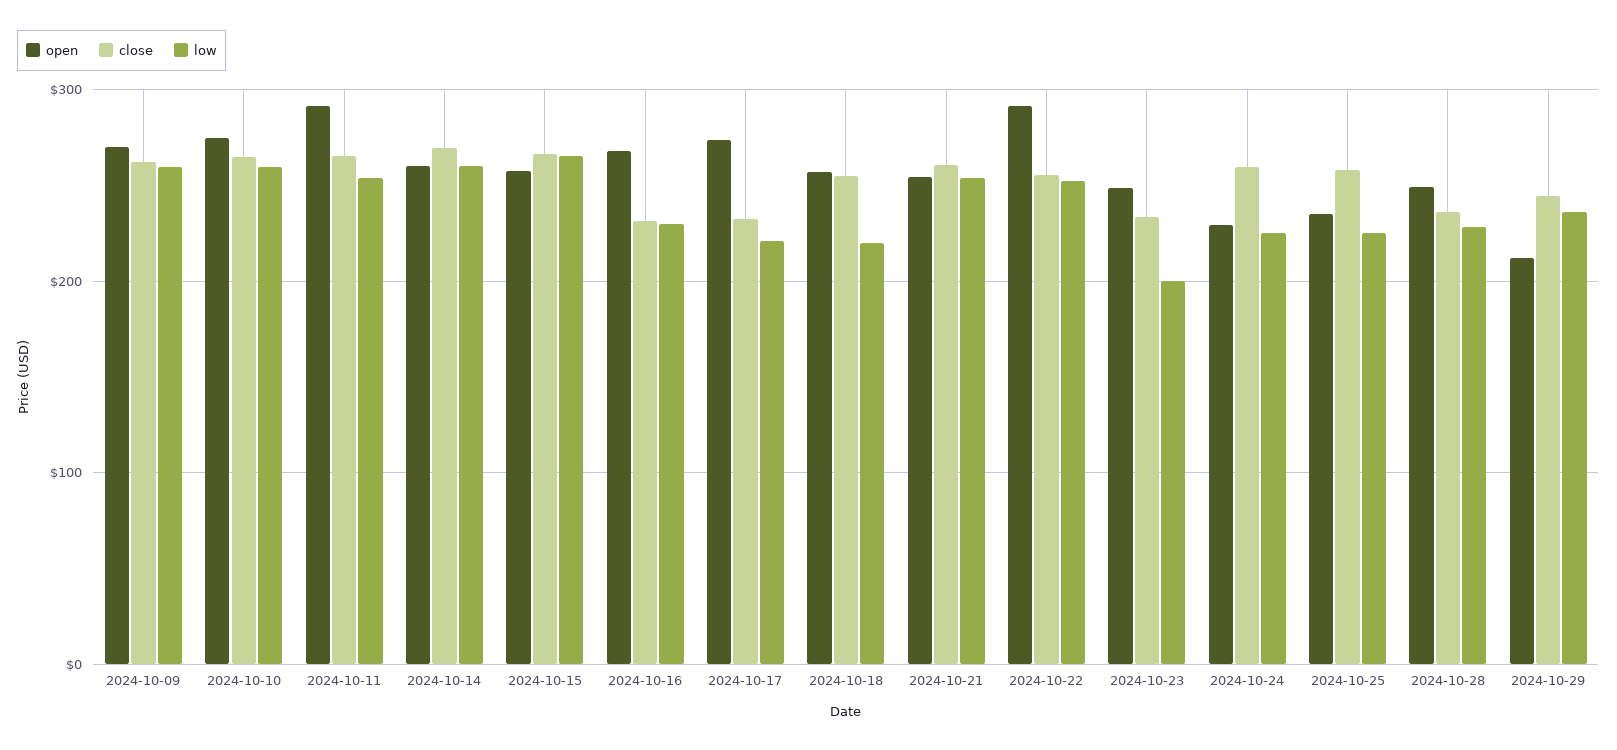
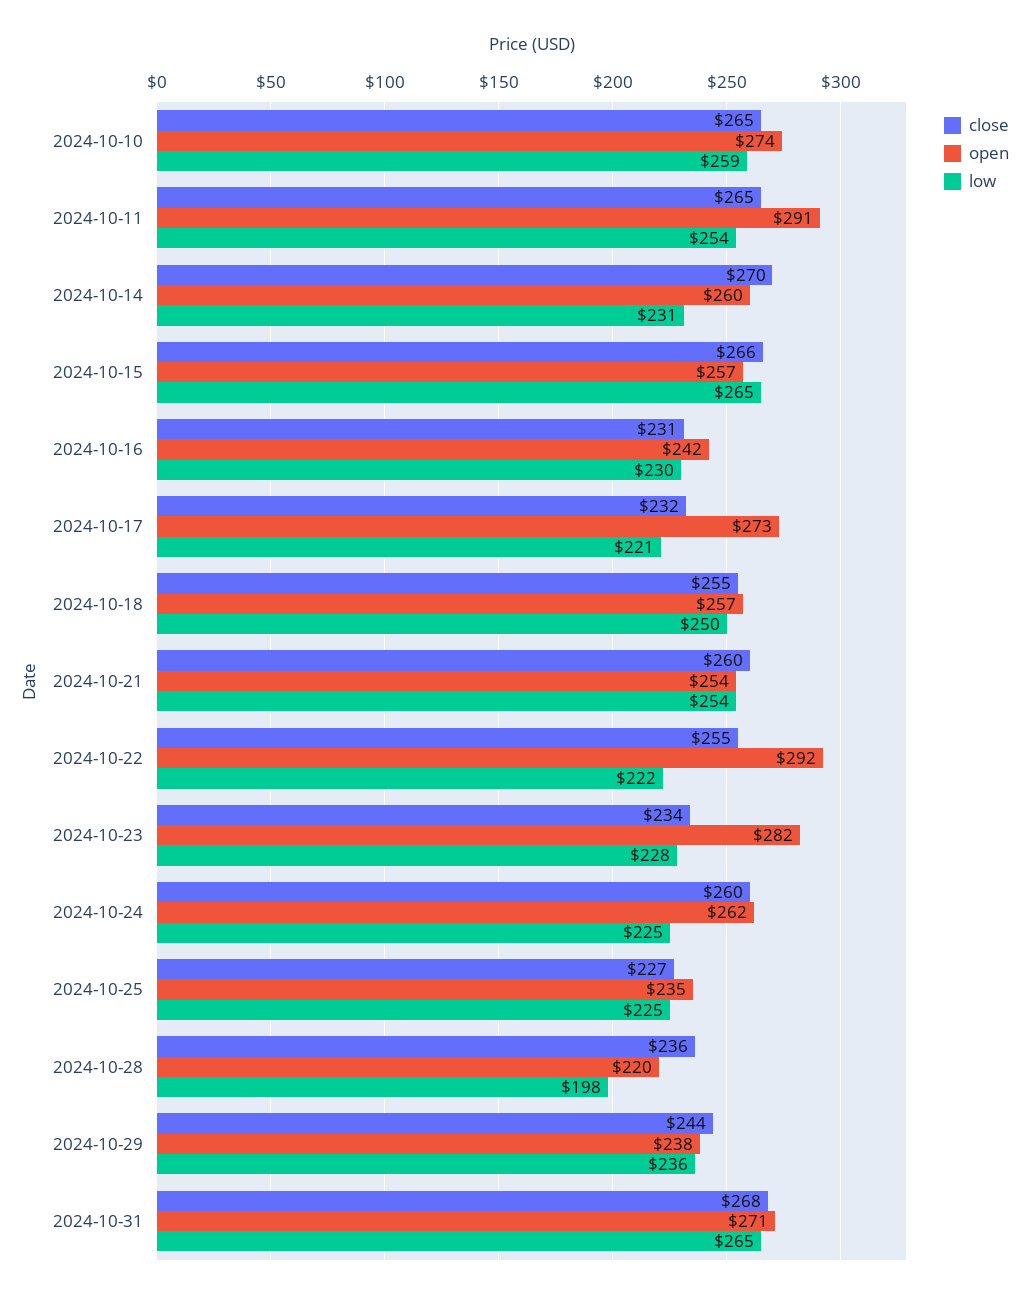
open, 2024-10-09: 270 -> none
close, 2024-10-09: 260 -> none
low, 2024-10-09: 260 -> none
low, 2024-10-14: 260 -> 231
open, 2024-10-16: 270 -> 242
low, 2024-10-18: 220 -> 250
low, 2024-10-22: 250 -> 222
open, 2024-10-23: 250 -> 282
low, 2024-10-23: 200 -> 228
open, 2024-10-24: 230 -> 262
close, 2024-10-25: 260 -> 227
open, 2024-10-28: 250 -> 220
low, 2024-10-28: 230 -> 198
open, 2024-10-29: 210 -> 238
close, 2024-10-31: none -> 268
open, 2024-10-31: none -> 271
low, 2024-10-31: none -> 265

